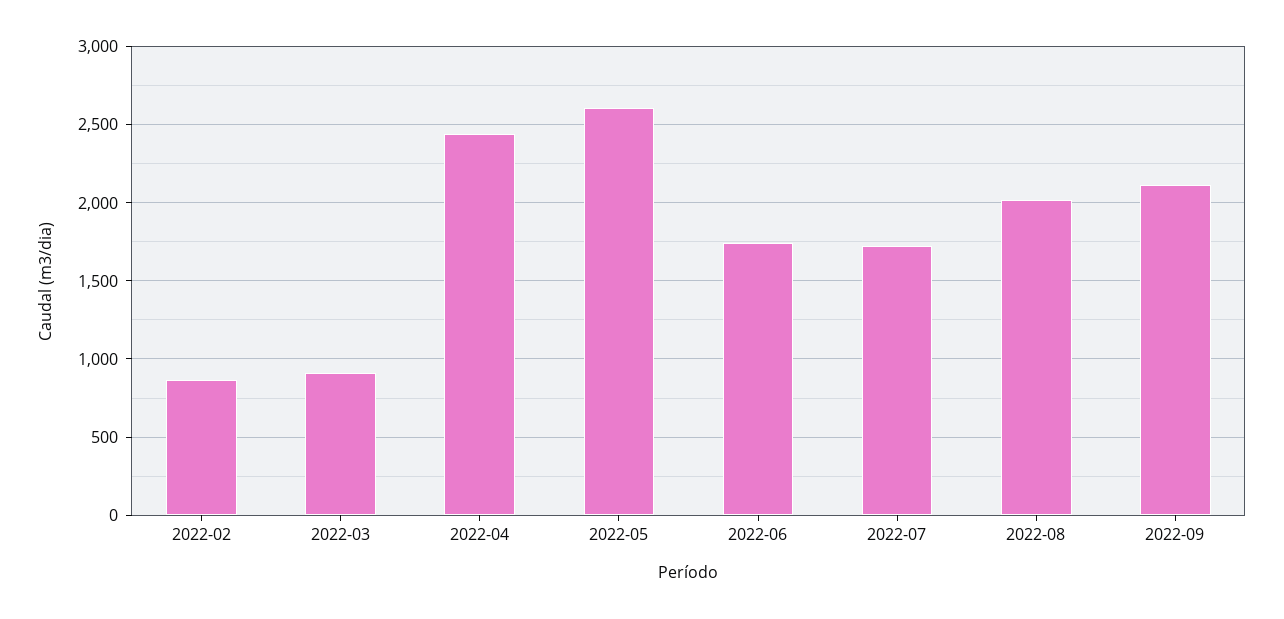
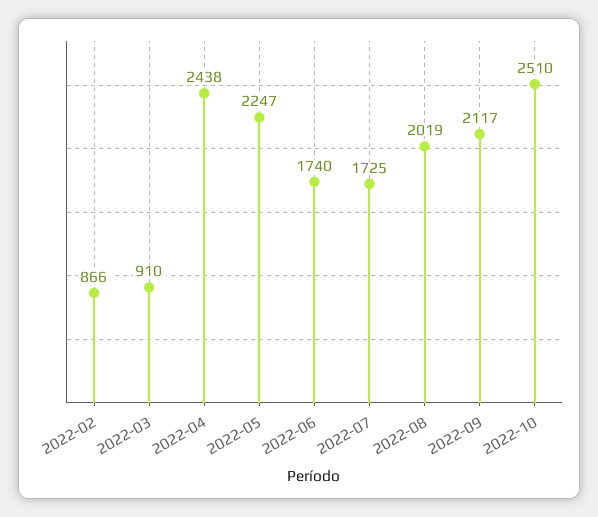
2022-05: 2600 -> 2247
2022-10: none -> 2510

